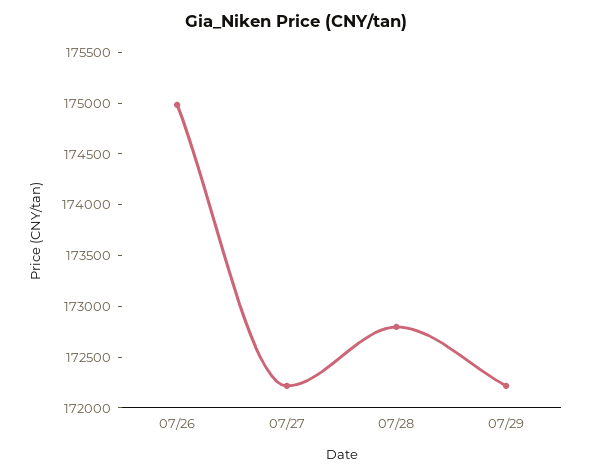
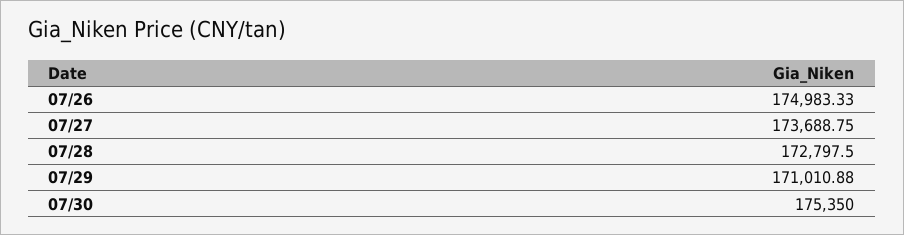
07/27: 172200 -> 173688.75
07/29: 172200 -> 171010.88
07/30: none -> 175350

